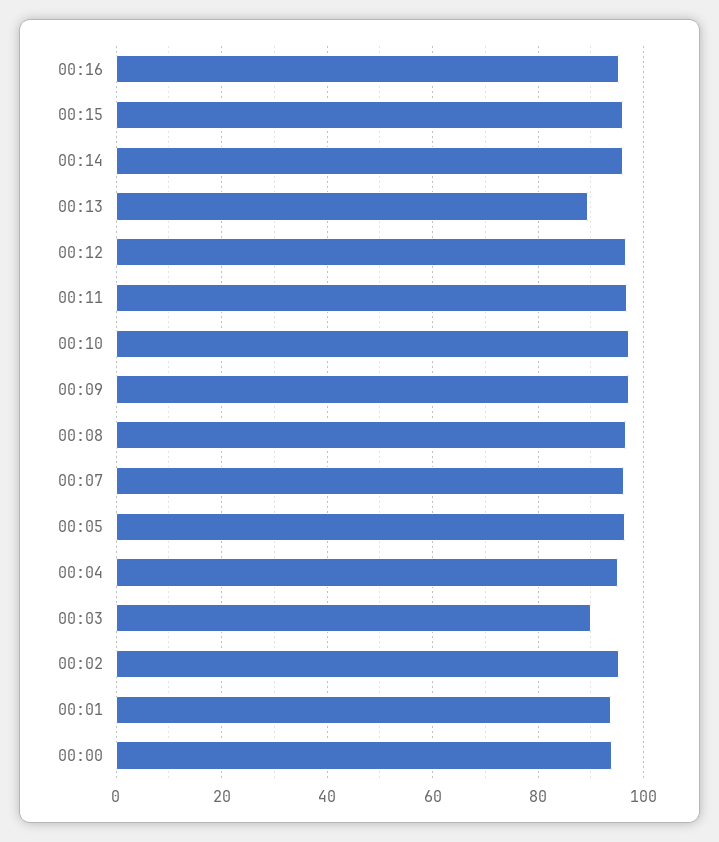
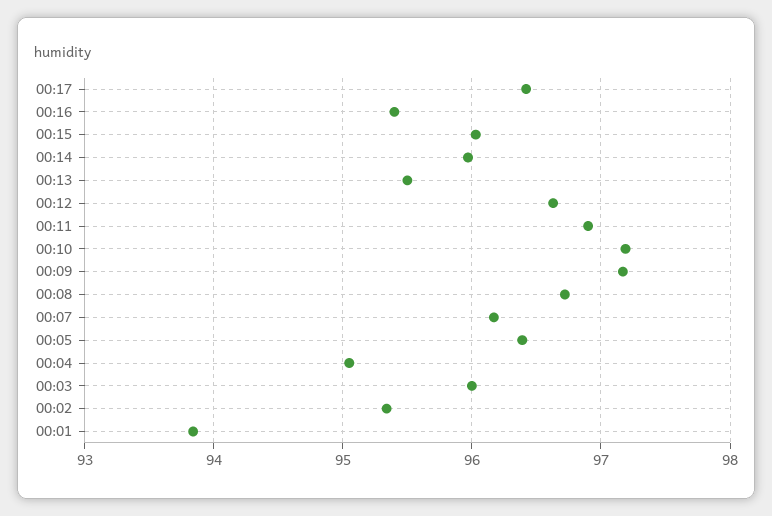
00:13: 90 -> 95.5
00:03: 90 -> 96
00:00: 94 -> none
00:17: none -> 96.4

